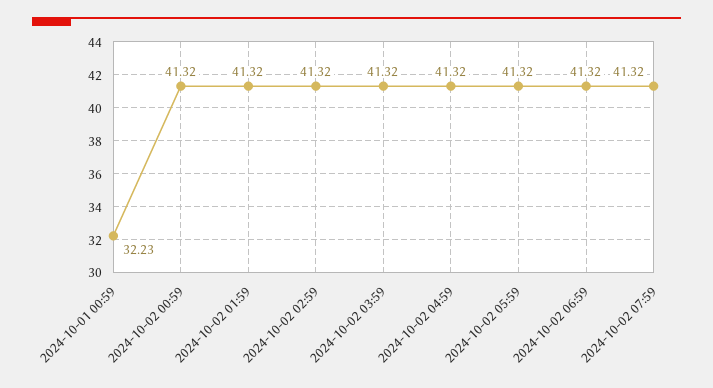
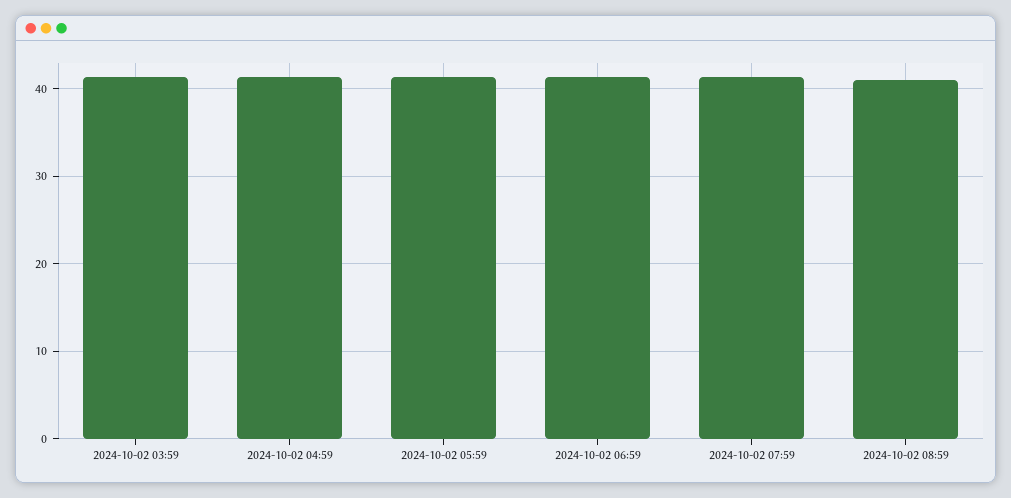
2024-10-01 00:59: 32.23 -> none
2024-10-02 00:59: 41.32 -> none
2024-10-02 01:59: 41.32 -> none
2024-10-02 02:59: 41.32 -> none
2024-10-02 08:59: none -> 41

